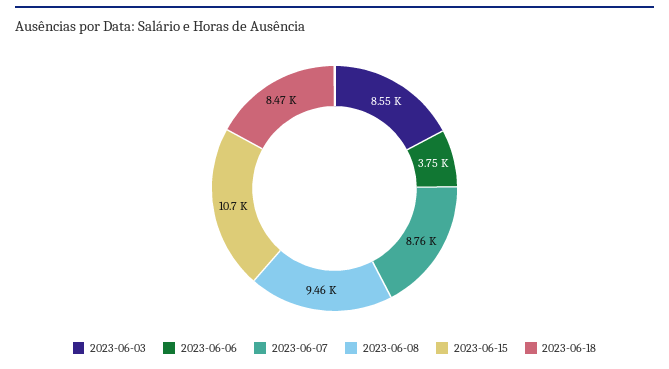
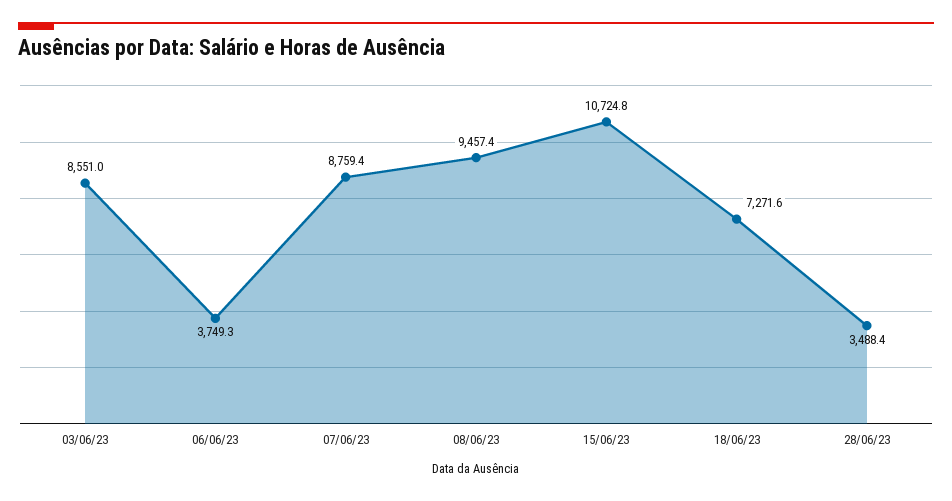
2023-06-18: 8470 -> 7271.6
28/06/23: none -> 3488.4

